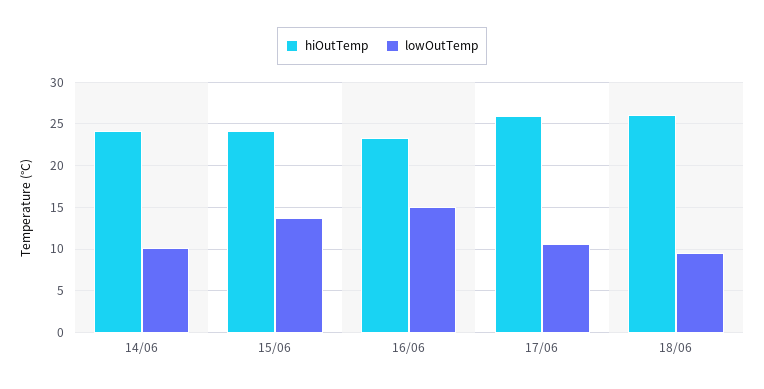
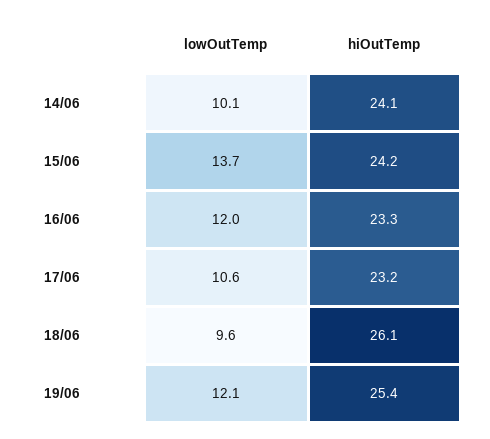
lowOutTemp, 16/06: 15 -> 12
hiOutTemp, 17/06: 26 -> 23.2
lowOutTemp, 19/06: none -> 12.1
hiOutTemp, 19/06: none -> 25.4

